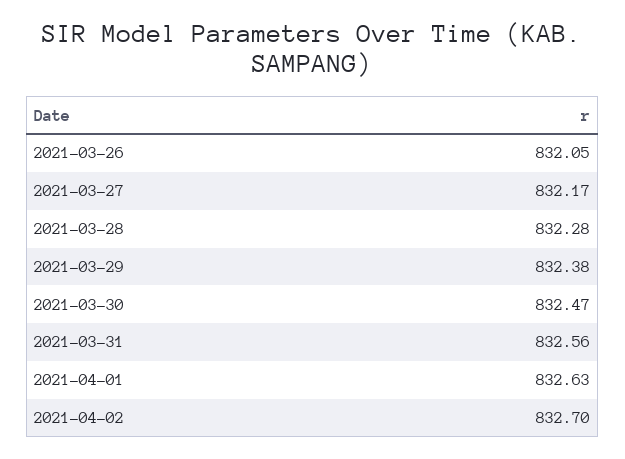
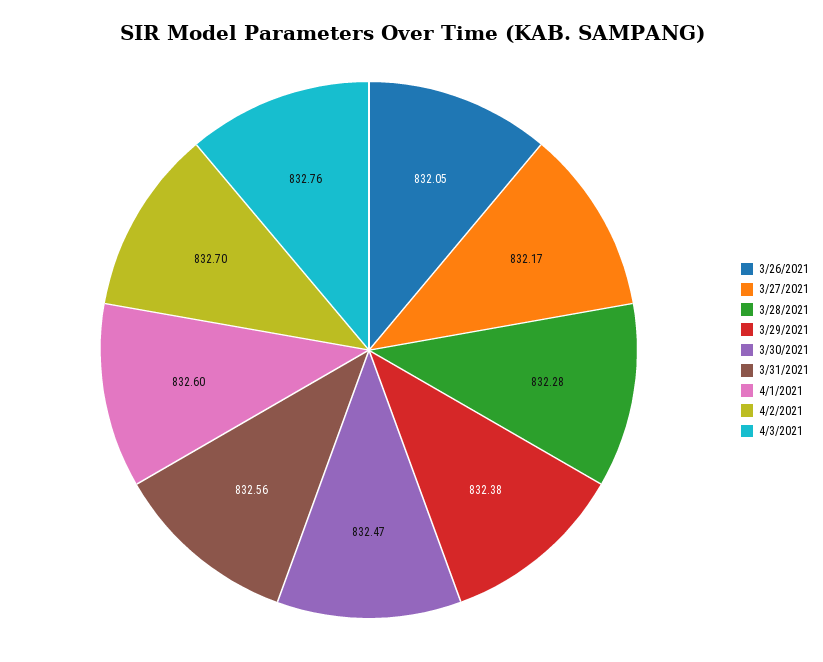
2021-04-01: 832.63 -> 832.6
4/3/2021: none -> 832.76

